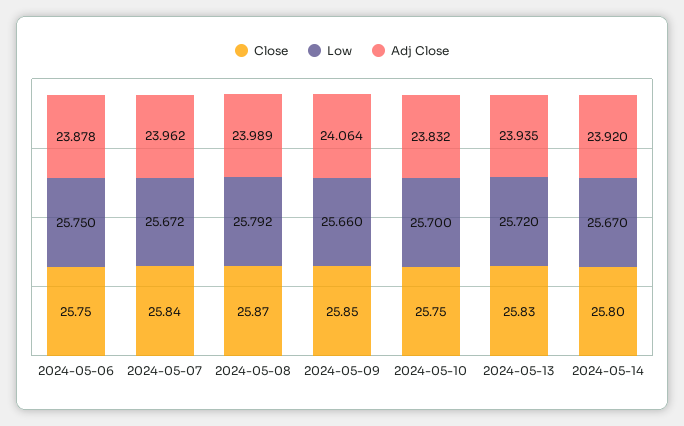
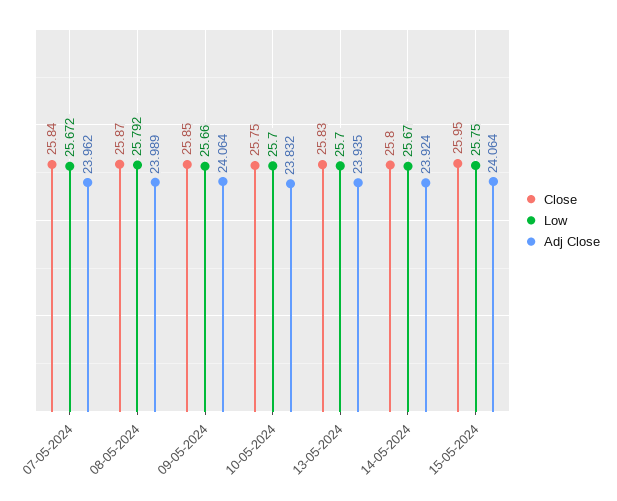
Close, 2024-05-06: 25.75 -> none
Low, 2024-05-06: 25.75 -> none
Adj Close, 2024-05-06: 23.878 -> none
Low, 2024-05-13: 25.72 -> 25.7
Adj Close, 2024-05-14: 23.92 -> 23.924
Close, 15-05-2024: none -> 25.95
Low, 15-05-2024: none -> 25.75
Adj Close, 15-05-2024: none -> 24.064

